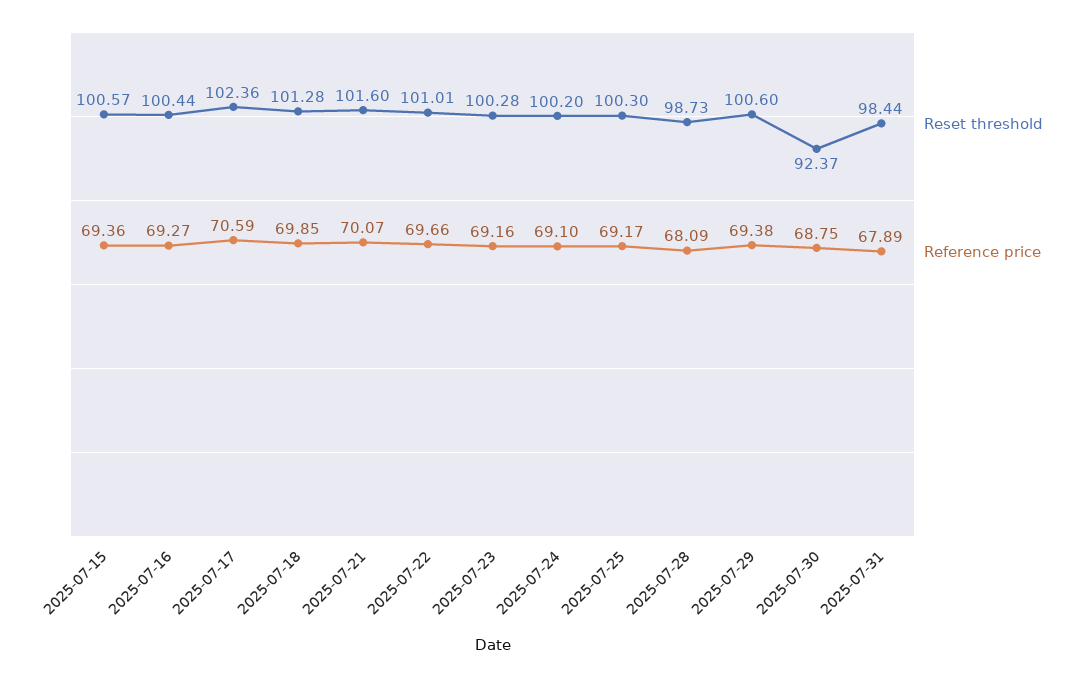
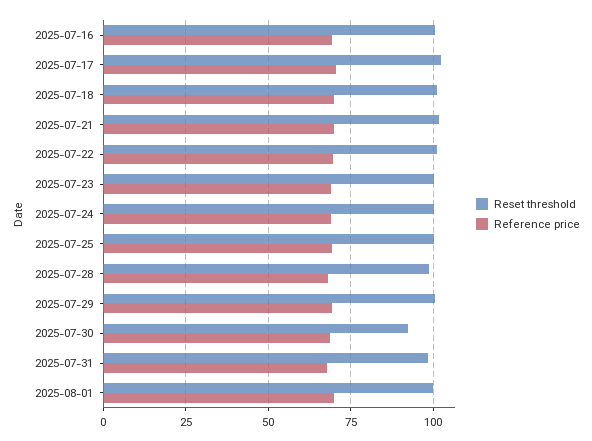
Reset threshold, 2025-07-15: 100.57 -> none
Reference price, 2025-07-15: 69.36 -> none
Reset threshold, 2025-08-01: none -> 100
Reference price, 2025-08-01: none -> 70

